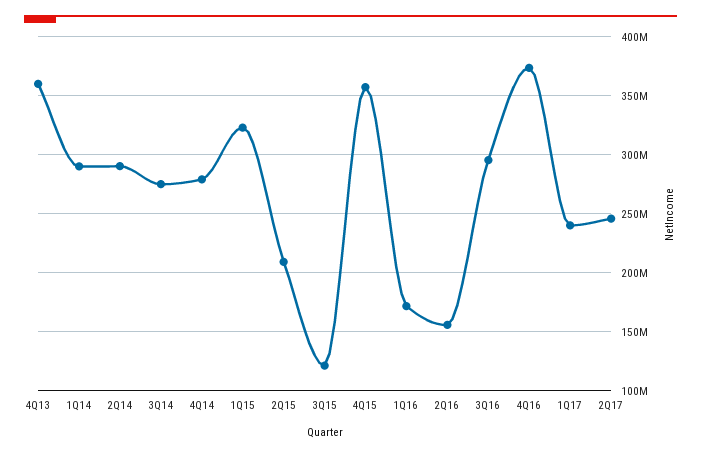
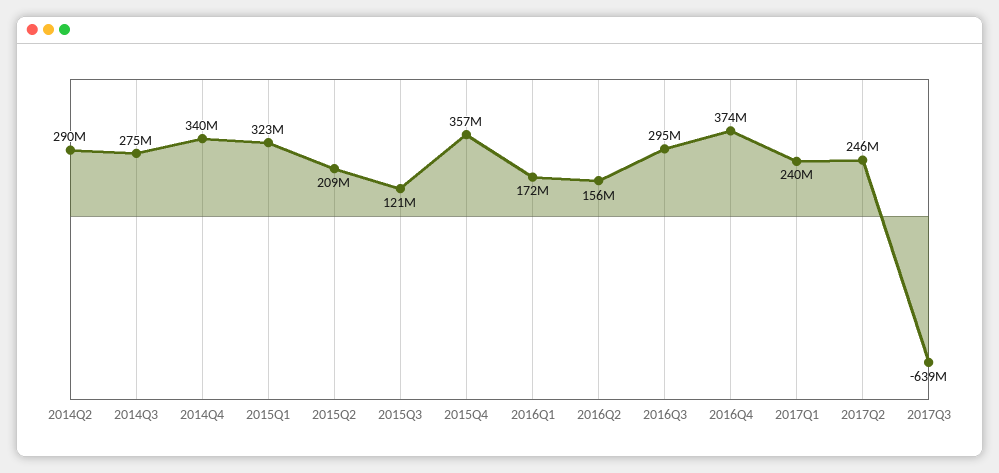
4Q13: 360000000 -> none
1Q14: 290000000 -> none
4Q14: 280000000 -> 340000000
2017Q3: none -> -639000000

